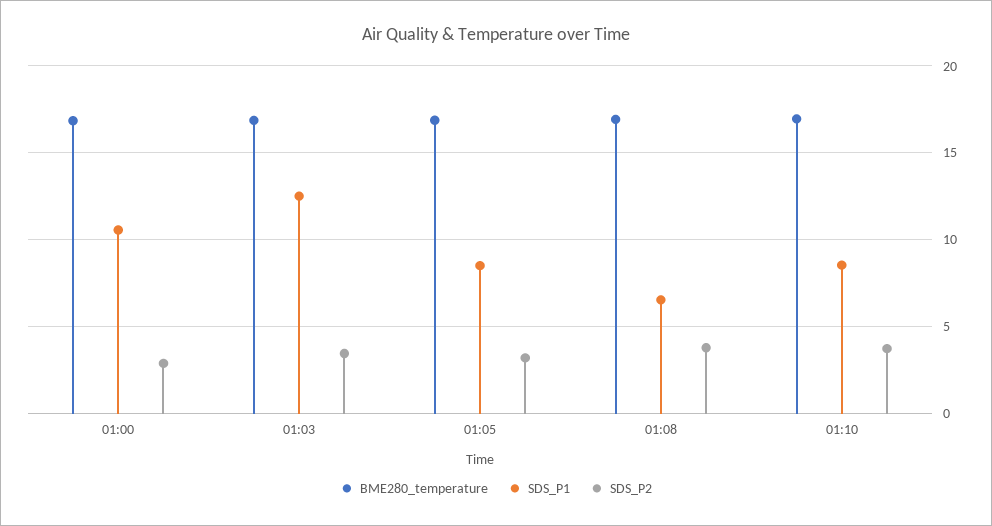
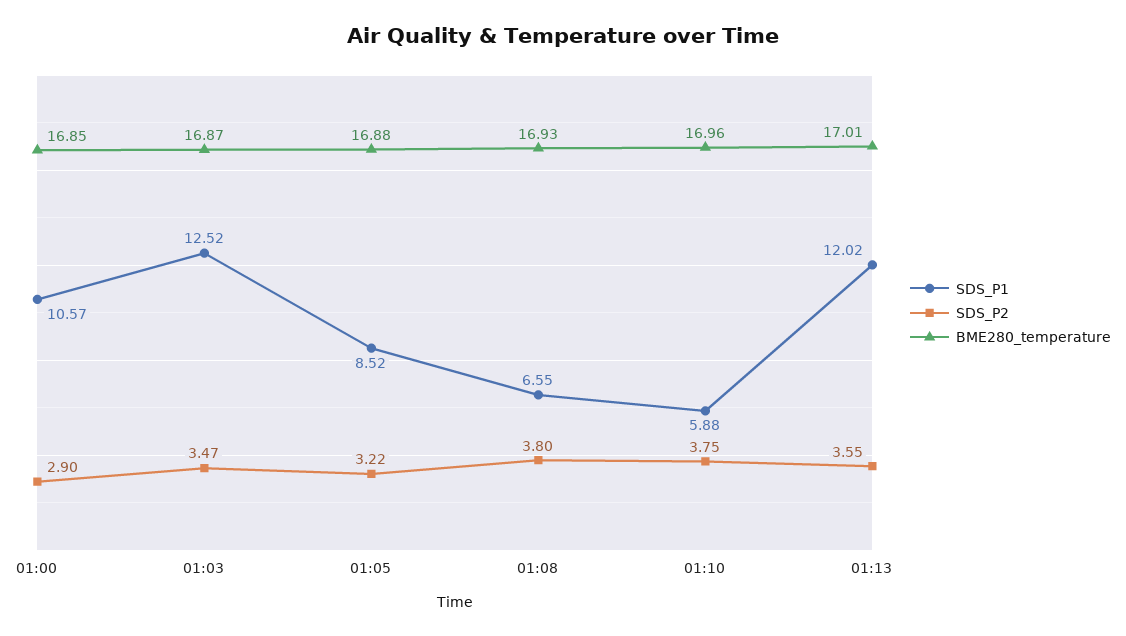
SDS_P1, 01:10: 8.5 -> 5.88
SDS_P1, 01:13: none -> 12.02
SDS_P2, 01:13: none -> 3.55
BME280_temperature, 01:13: none -> 17.01

